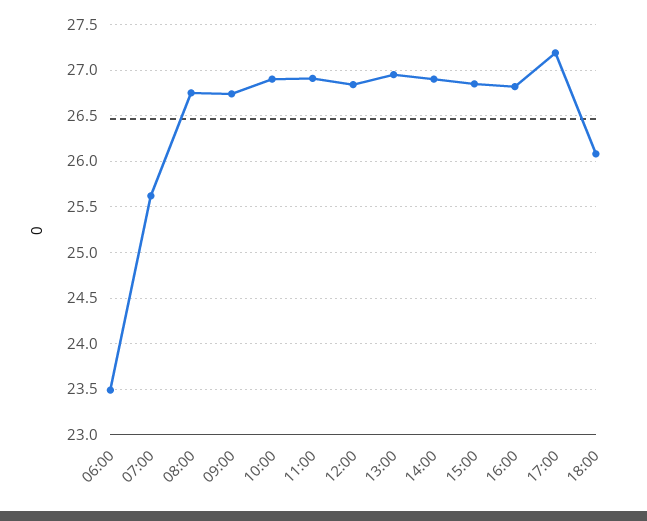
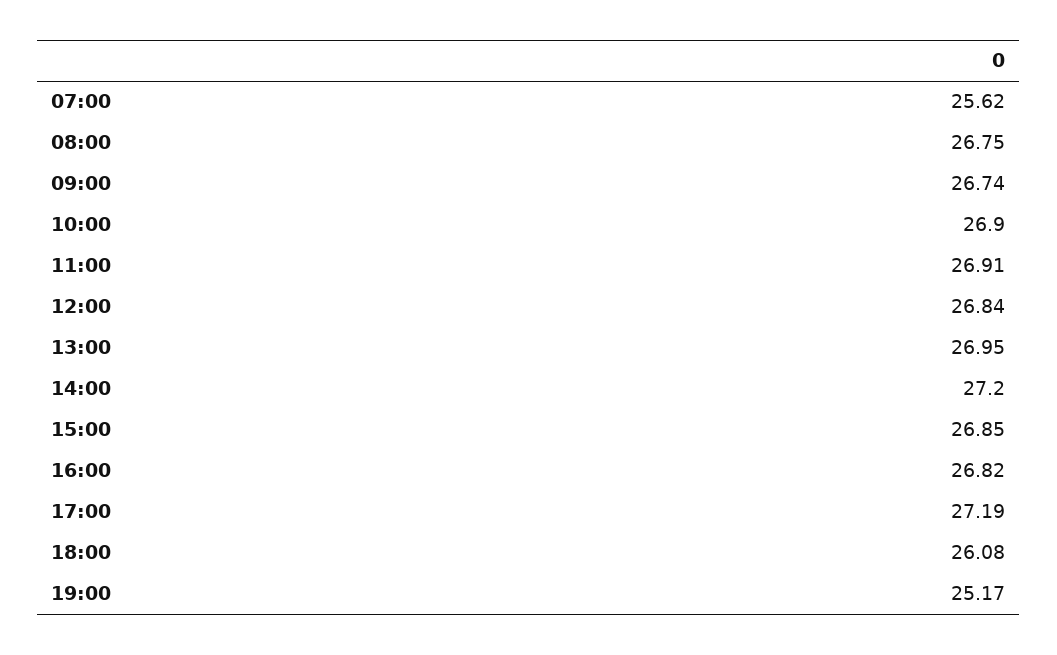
06:00: 23.5 -> none
14:00: 26.9 -> 27.2
19:00: none -> 25.17

